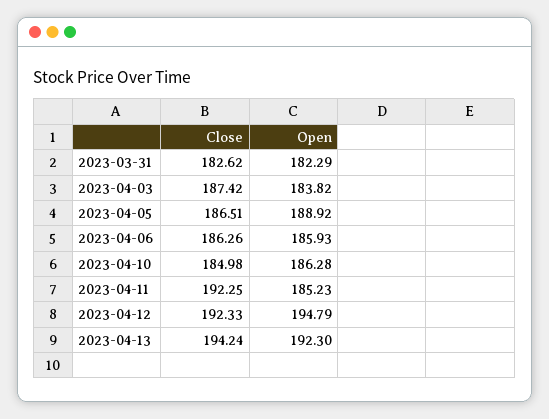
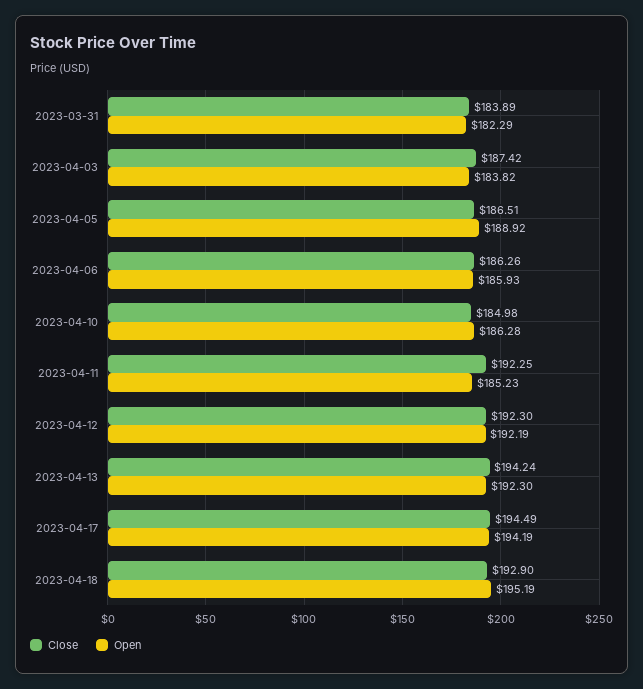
Close, 2023-03-31: 182.62 -> 183.89
Close, 2023-04-12: 192.33 -> 192.3
Open, 2023-04-12: 194.79 -> 192.19
Close, 2023-04-17: none -> 194.49
Open, 2023-04-17: none -> 194.19
Close, 2023-04-18: none -> 192.9
Open, 2023-04-18: none -> 195.19

